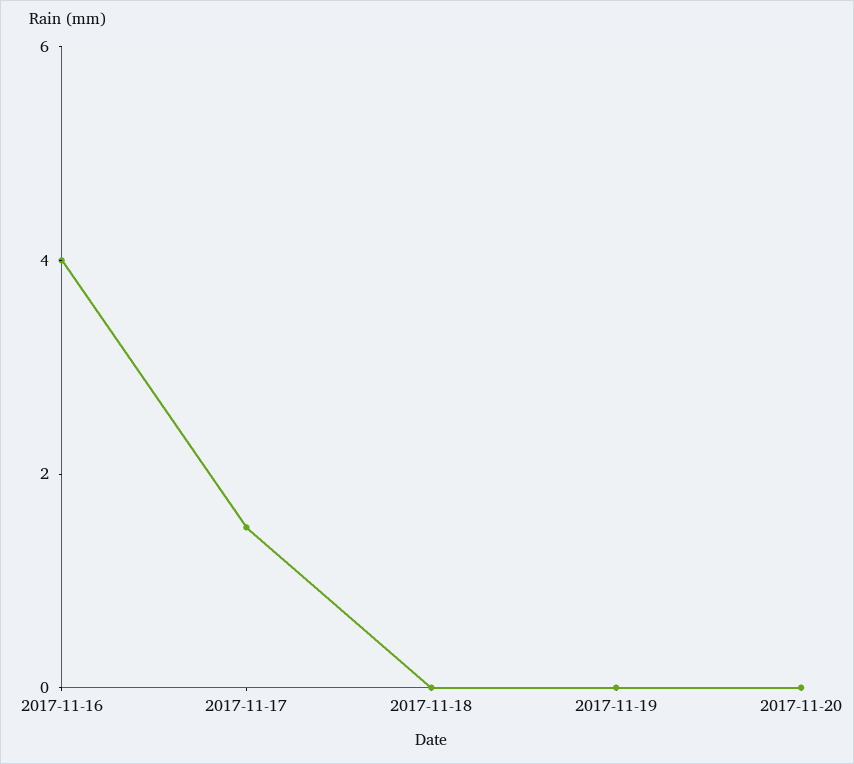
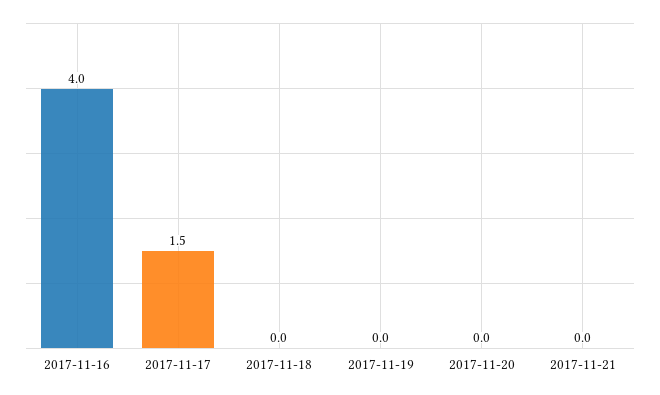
2017-11-21: none -> 0

